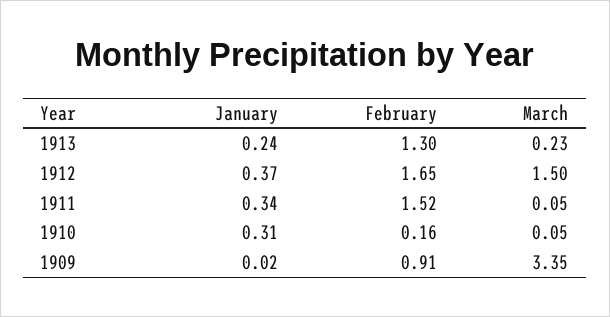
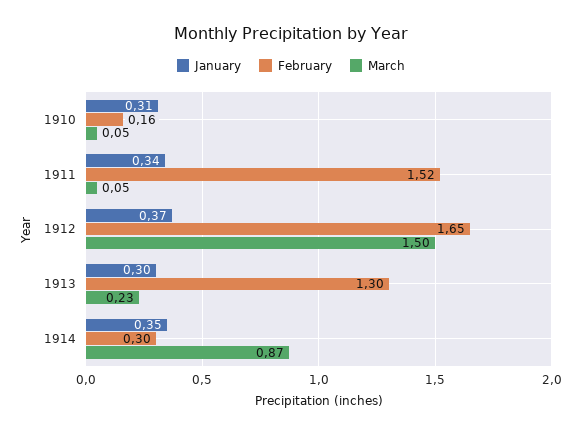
January, 1913: 0.24 -> 0.3
January, 1909: 0.02 -> none
February, 1909: 0.91 -> none
March, 1909: 3.35 -> none
January, 1914: none -> 0.35
February, 1914: none -> 0.3
March, 1914: none -> 0.87

